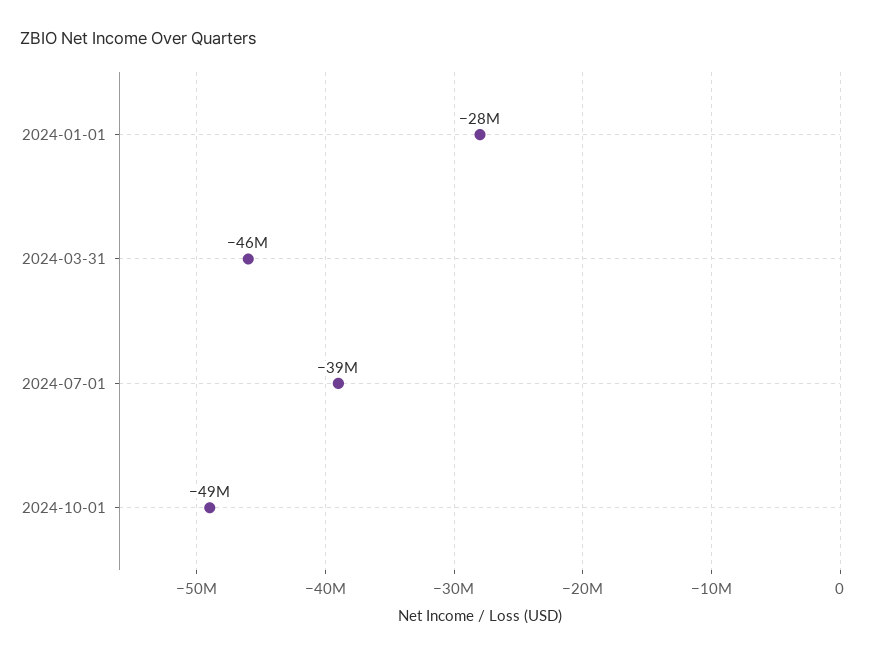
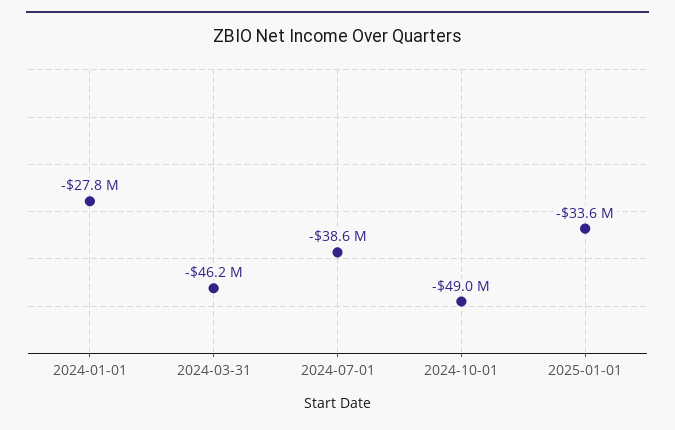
2025-01-01: none -> -33600000

